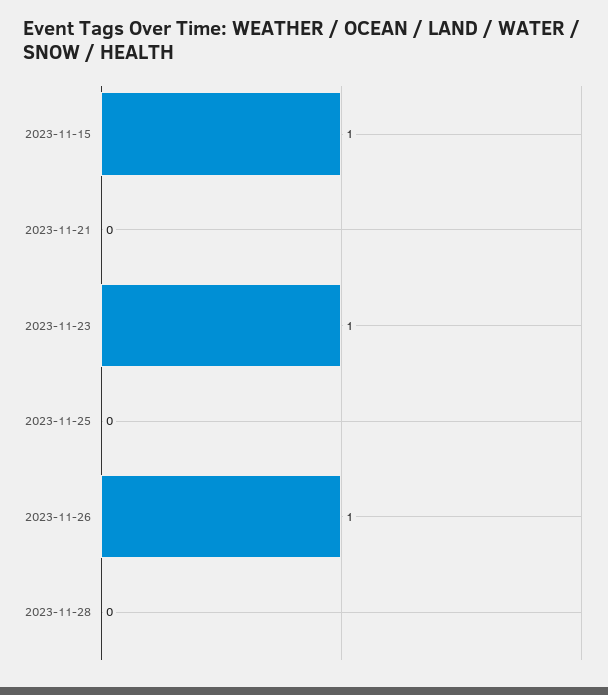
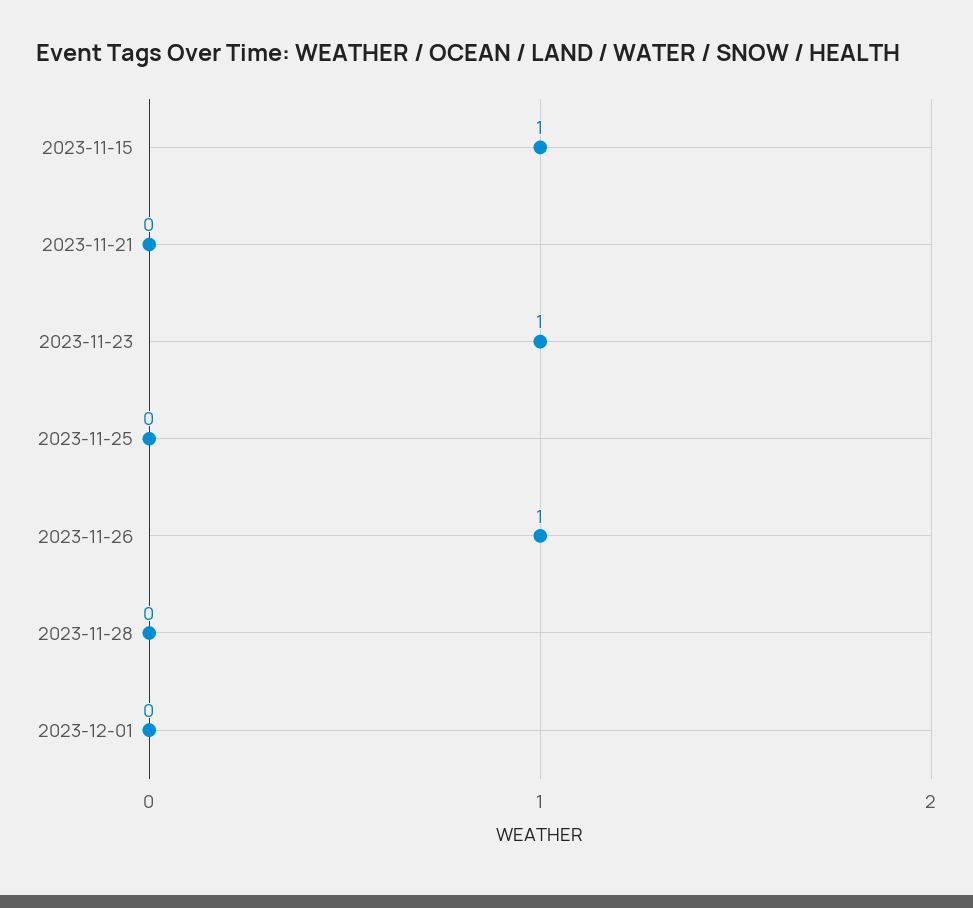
2023-12-01: none -> 0

